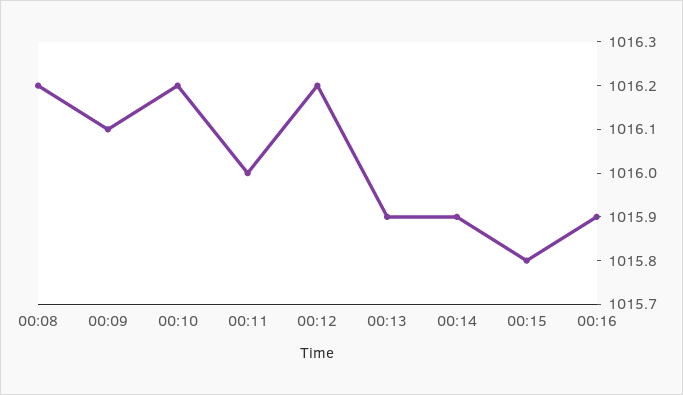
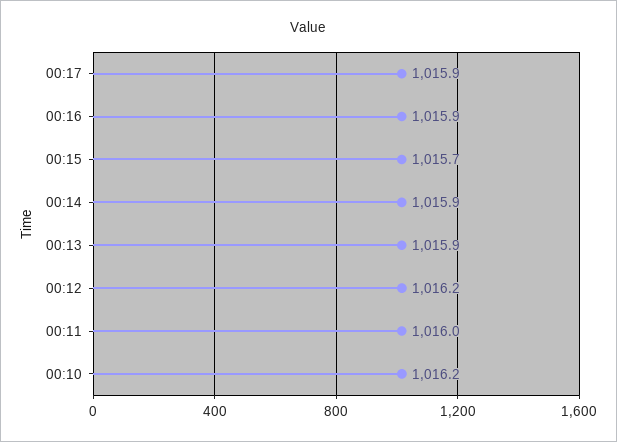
00:08: 1016.2 -> none
00:09: 1016.1 -> none
00:15: 1015.8 -> 1015.7
00:17: none -> 1015.9

